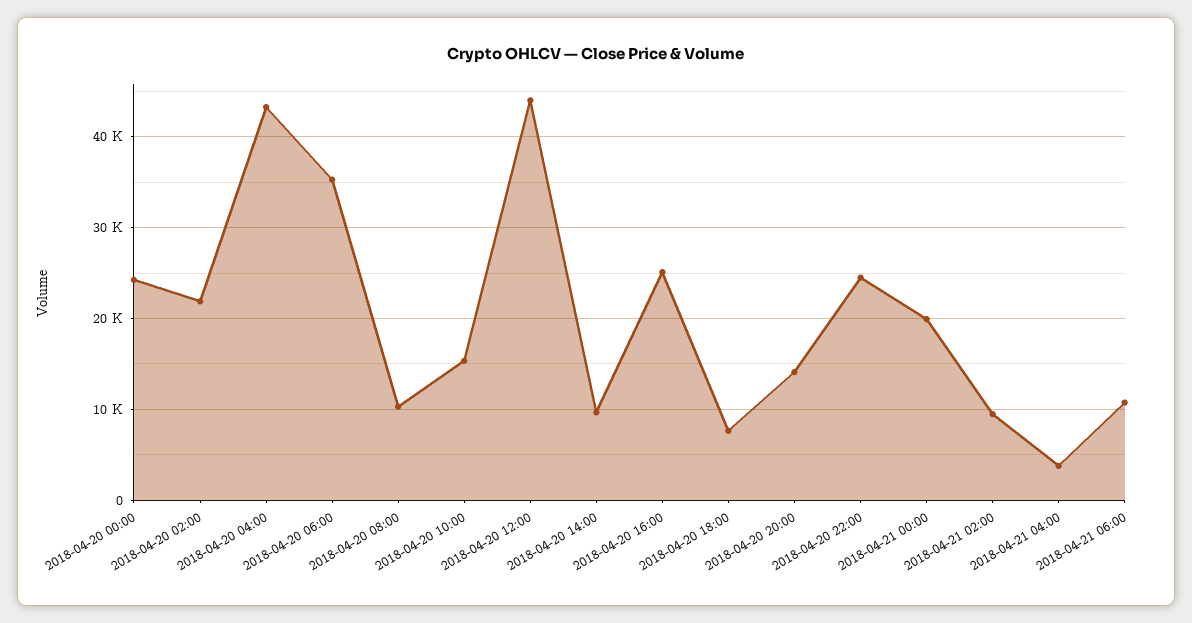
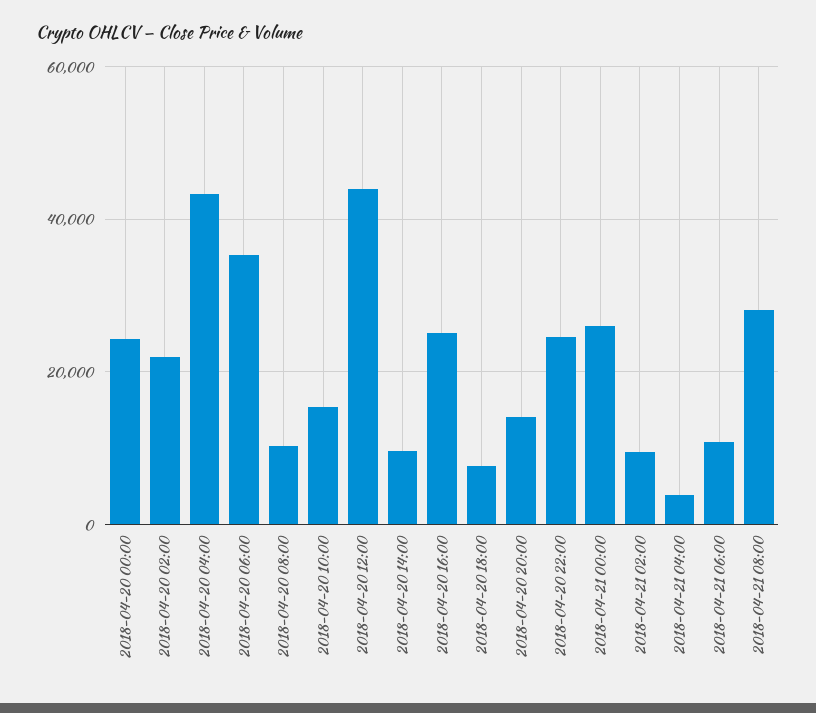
2018-04-21 00:00: 20000 -> 26000
2018-04-21 08:00: none -> 28000

